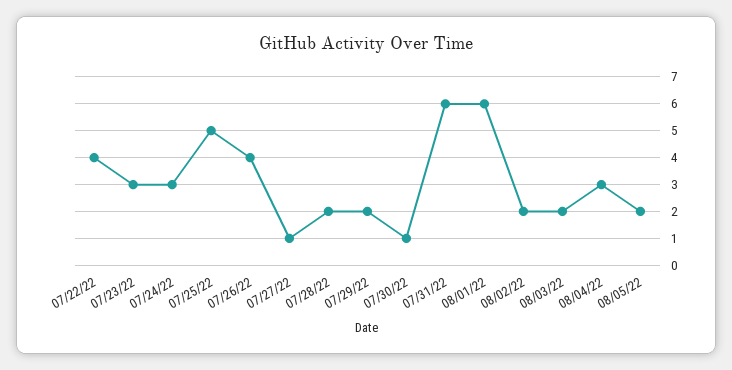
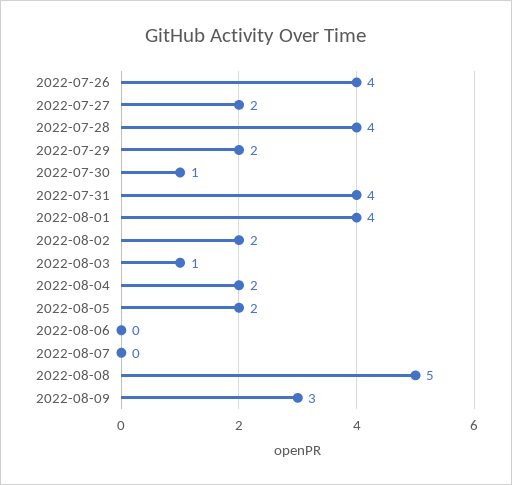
07/22/22: 4 -> none
07/23/22: 3 -> none
07/24/22: 3 -> none
07/25/22: 5 -> none
07/27/22: 1 -> 2
07/28/22: 2 -> 4
07/31/22: 6 -> 4
08/01/22: 6 -> 4
08/03/22: 2 -> 1
08/04/22: 3 -> 2
2022-08-06: none -> 0
2022-08-07: none -> 0
2022-08-08: none -> 5
2022-08-09: none -> 3

